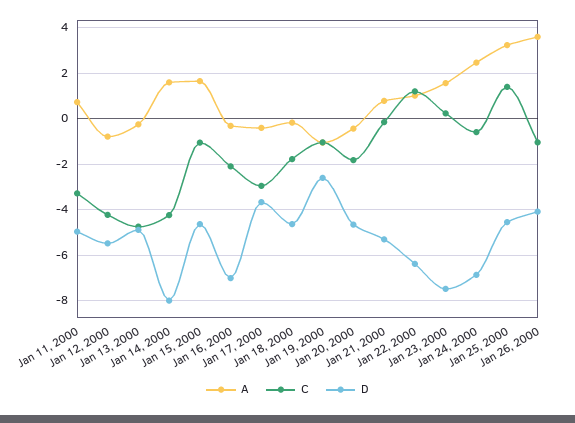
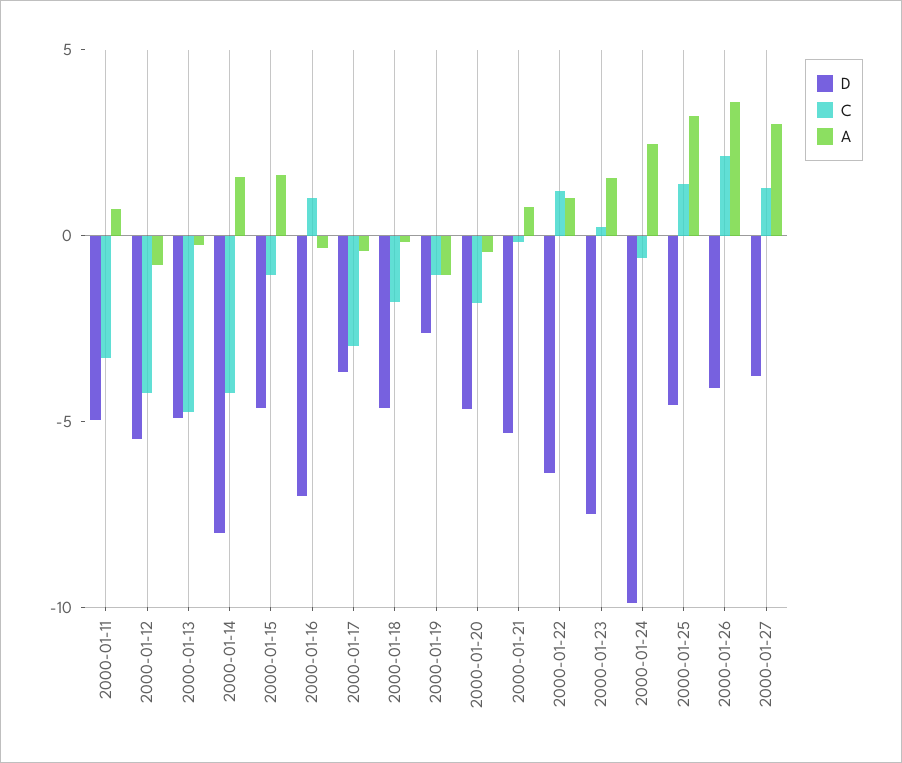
C, Jan 16, 2000: -2 -> 1
D, Jan 24, 2000: -7 -> -10
C, Jan 26, 2000: -1 -> 2
D, 2000-01-27: none -> -4
C, 2000-01-27: none -> 1
A, 2000-01-27: none -> 3

